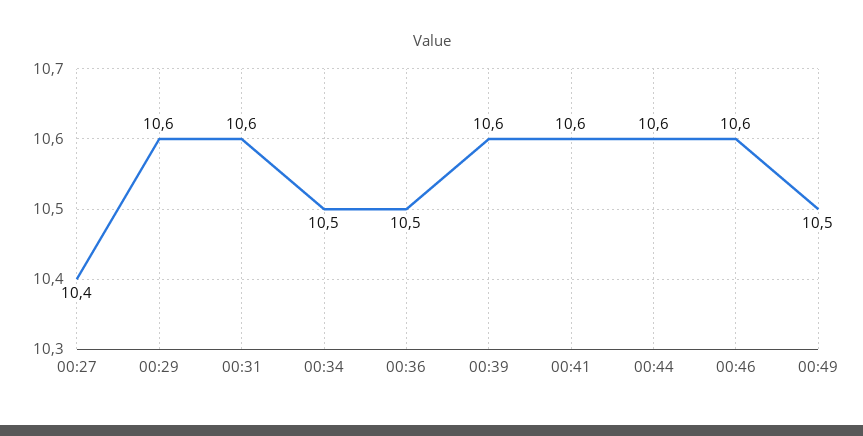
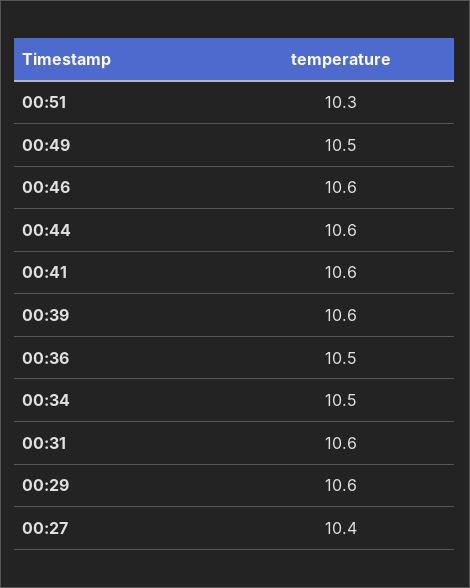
00:51: none -> 10.3

